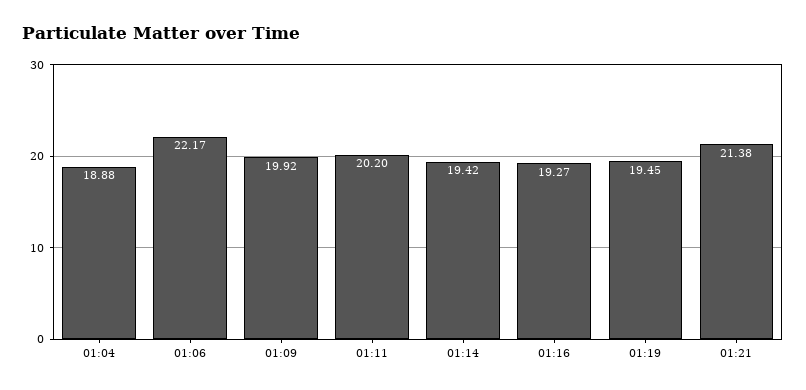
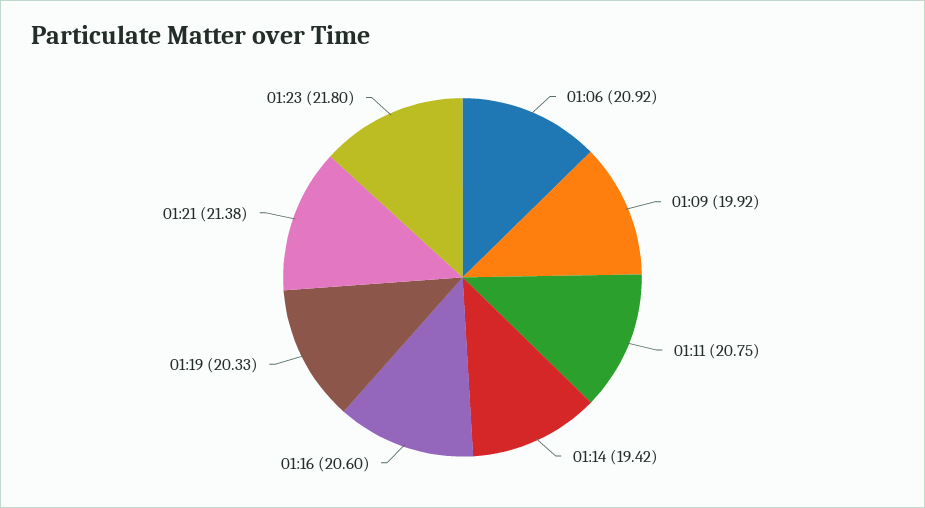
01:04: 18.88 -> none
01:06: 22.17 -> 20.92
01:11: 20.2 -> 20.75
01:16: 19.27 -> 20.6
01:19: 19.45 -> 20.33
01:23: none -> 21.8

